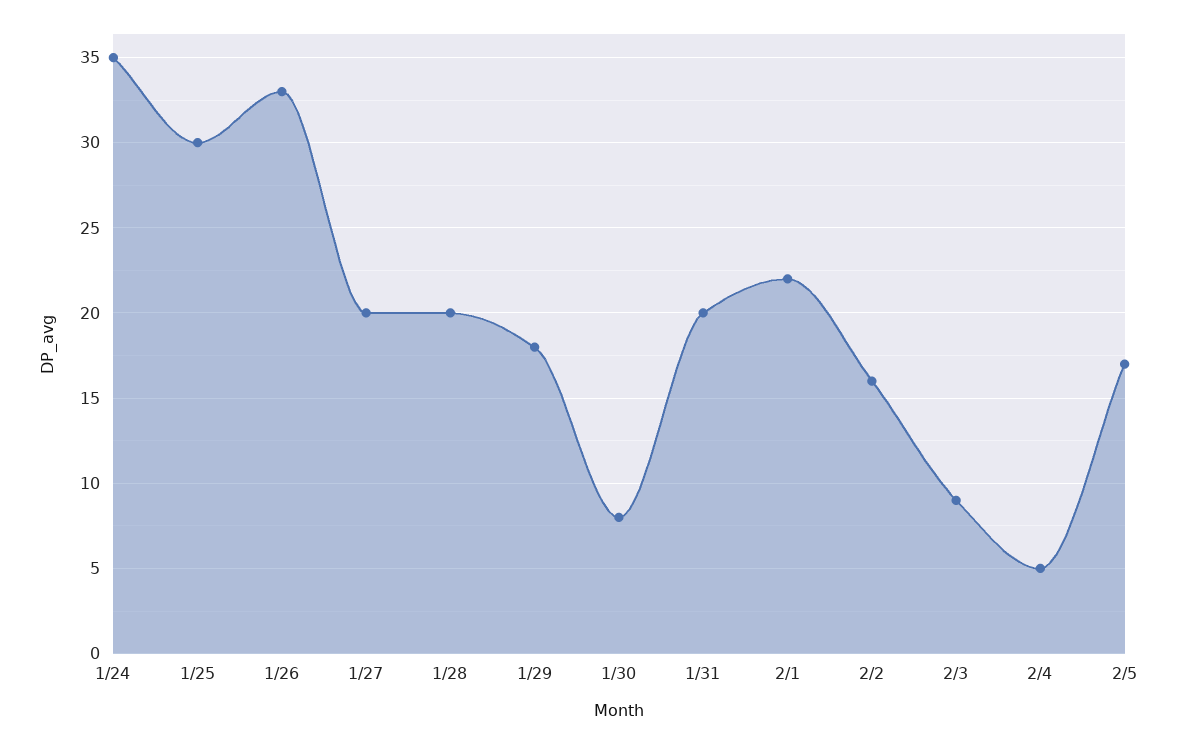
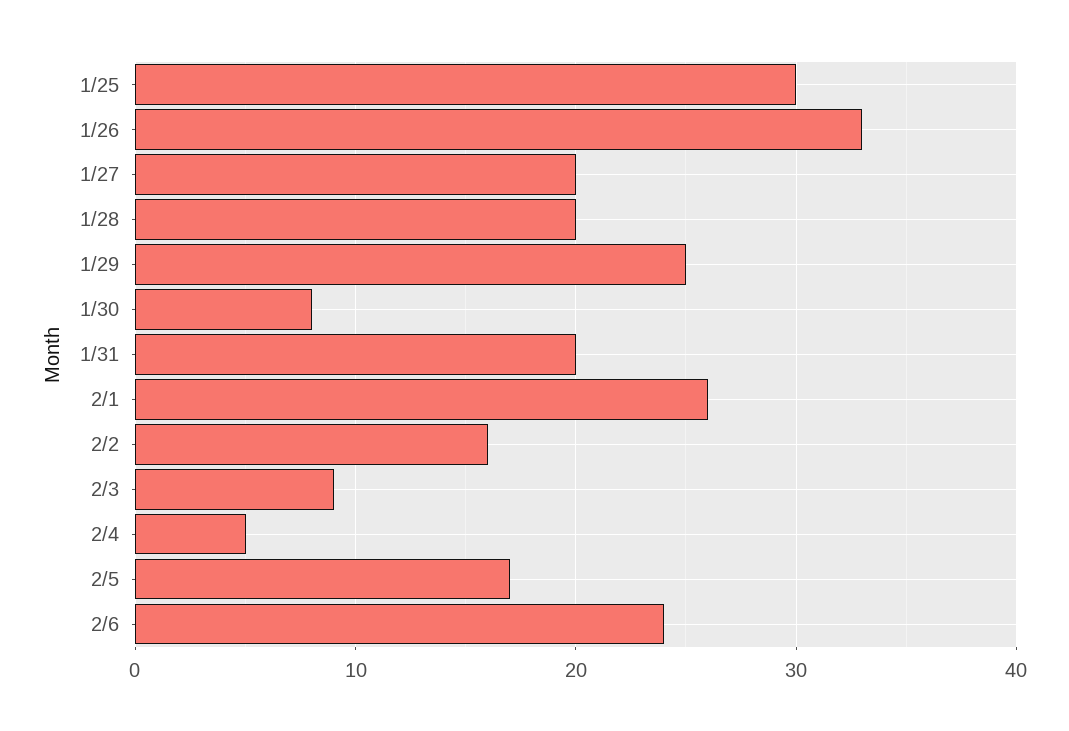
1/24: 35 -> none
1/29: 18 -> 25
2/1: 22 -> 26
2/6: none -> 24

